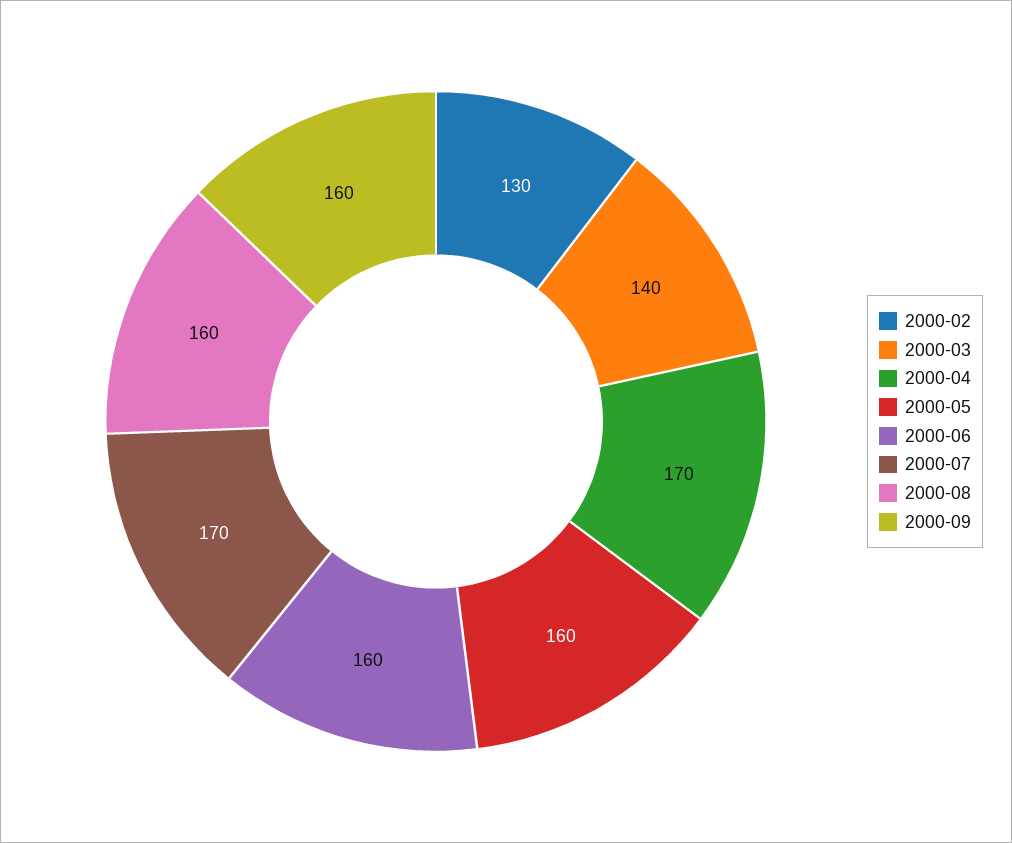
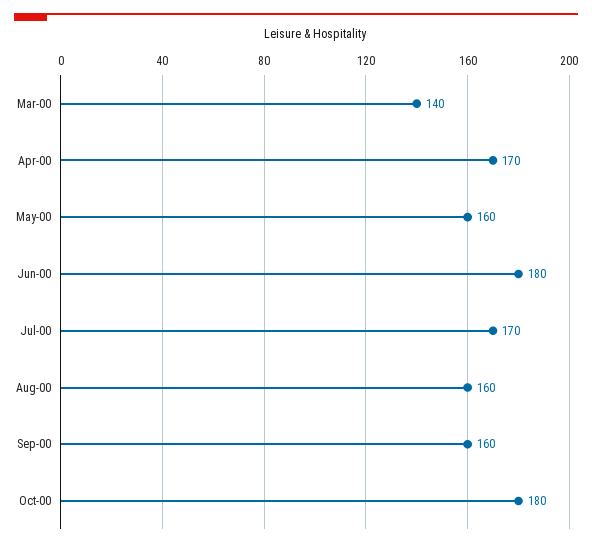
2000-02: 130 -> none
2000-06: 160 -> 180
Oct-00: none -> 180

